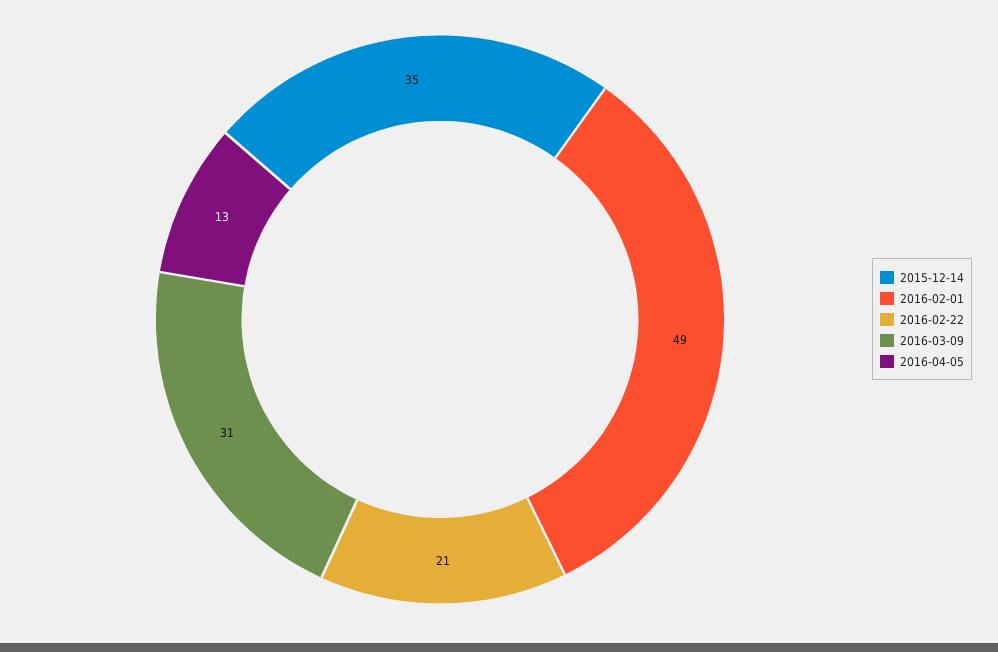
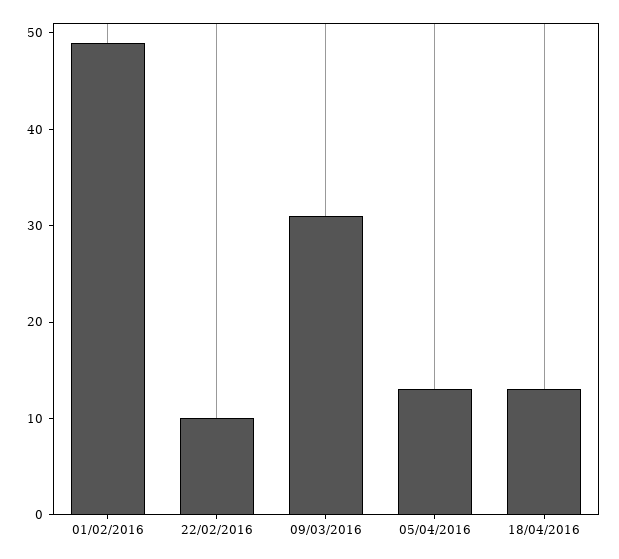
2015-12-14: 35 -> none
2016-02-22: 21 -> 10
18/04/2016: none -> 13

